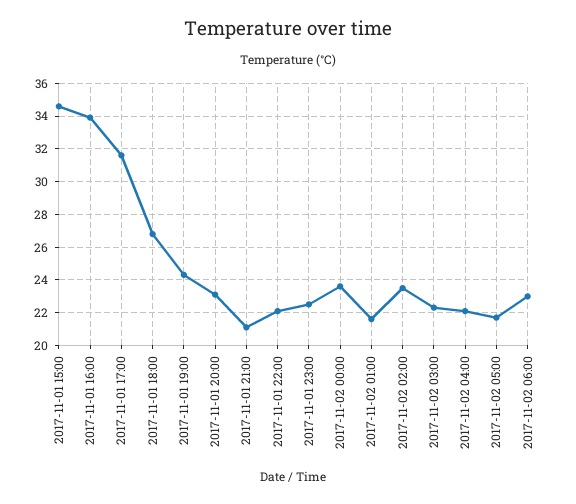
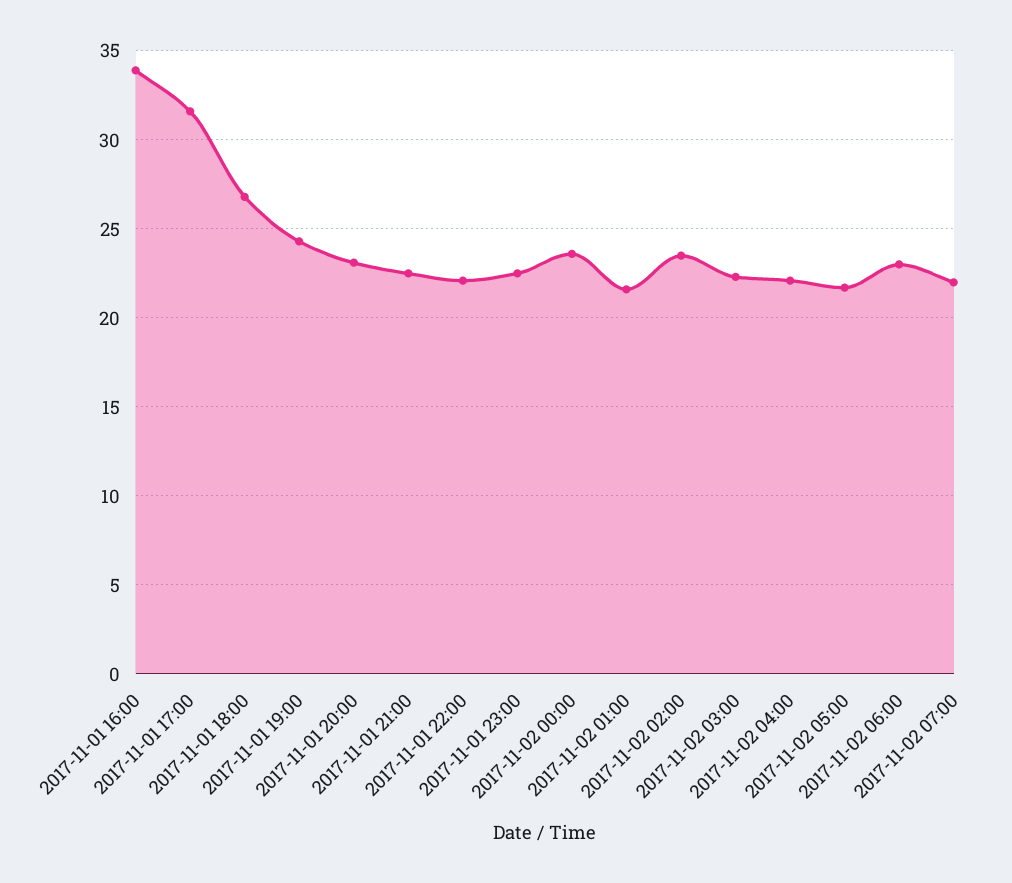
2017-11-01 15:00: 34.5 -> none
2017-11-01 21:00: 21 -> 22.5
2017-11-02 07:00: none -> 22

